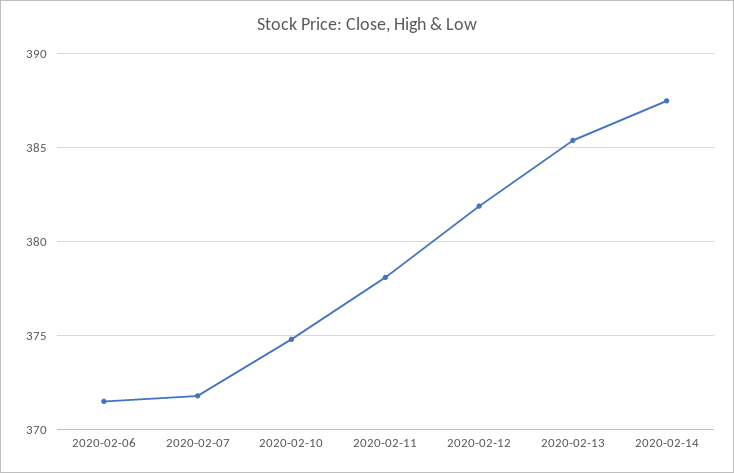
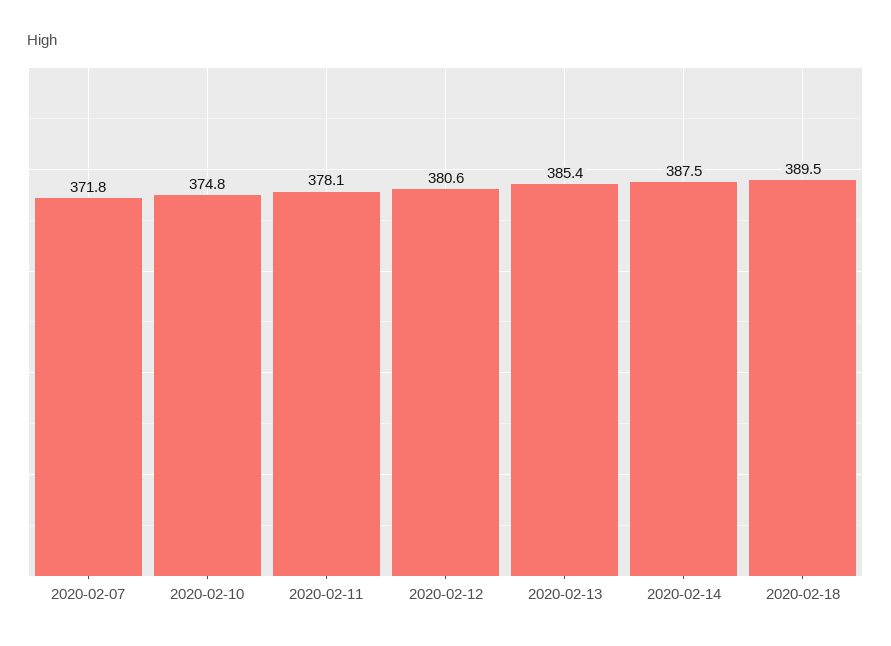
2020-02-06: 371.5 -> none
2020-02-12: 382 -> 380.6
2020-02-18: none -> 389.5

